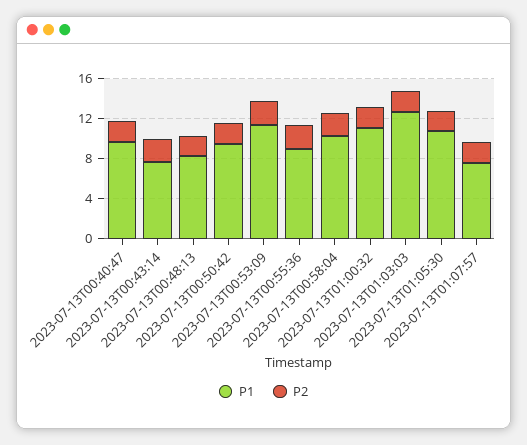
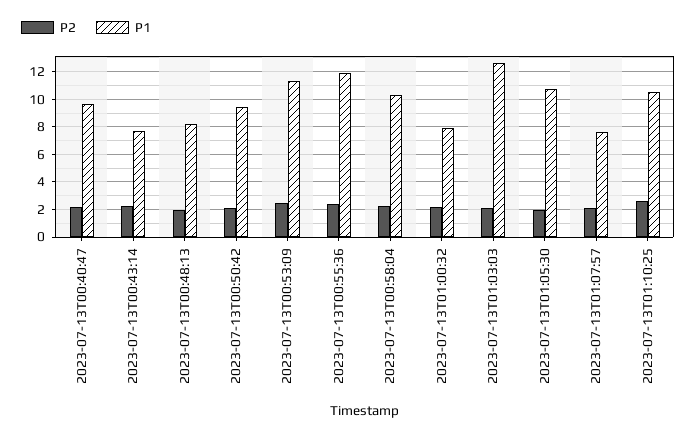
P1, 2023-07-13T00:55:36: 9 -> 12
P1, 2023-07-13T01:00:32: 11 -> 8
P2, 2023-07-13T01:10:25: none -> 2.5
P1, 2023-07-13T01:10:25: none -> 10.5

